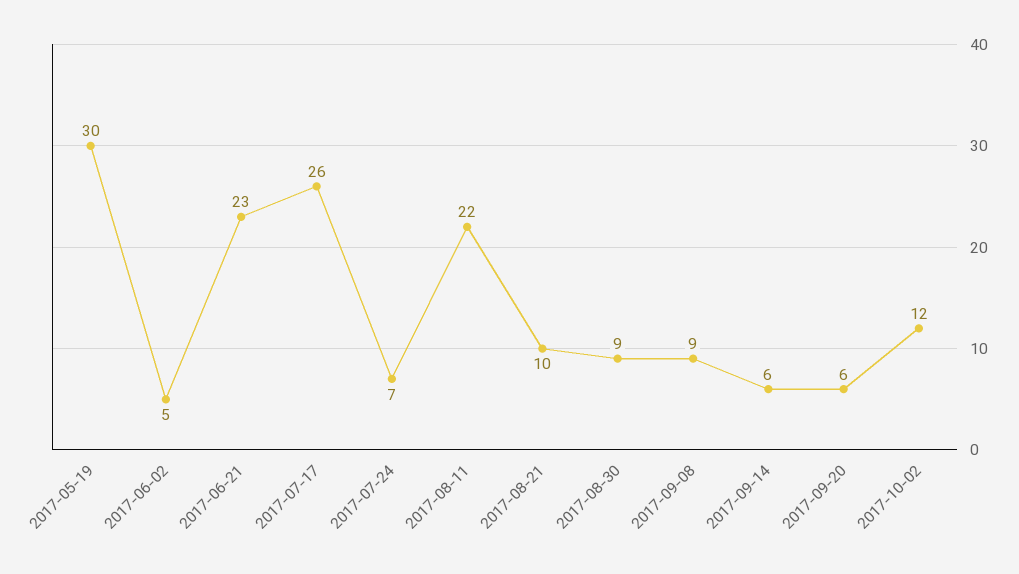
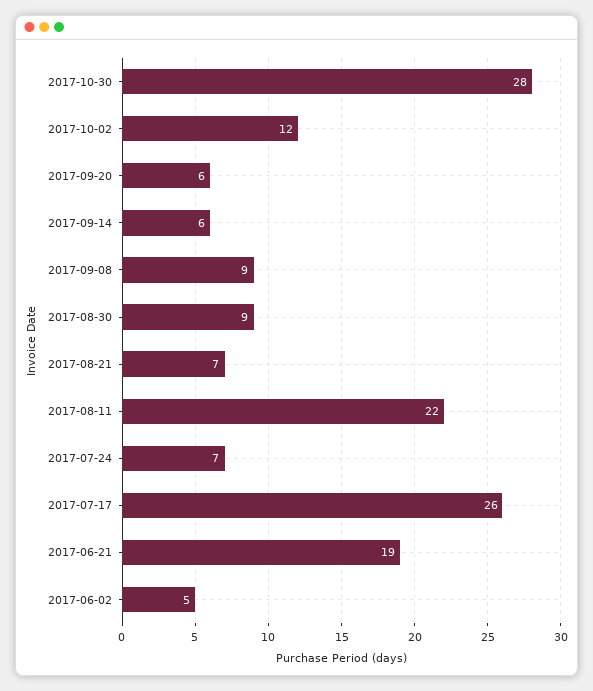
2017-05-19: 30 -> none
2017-06-21: 23 -> 19
2017-08-21: 10 -> 7
2017-10-30: none -> 28

